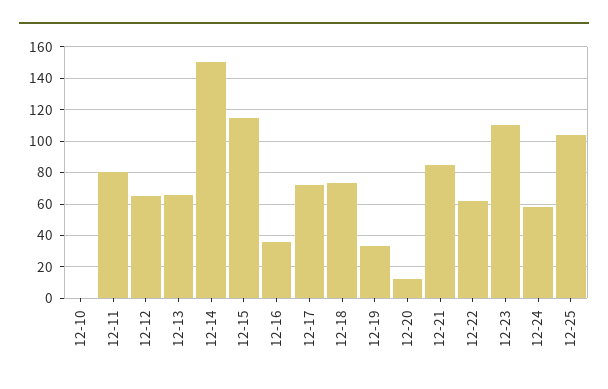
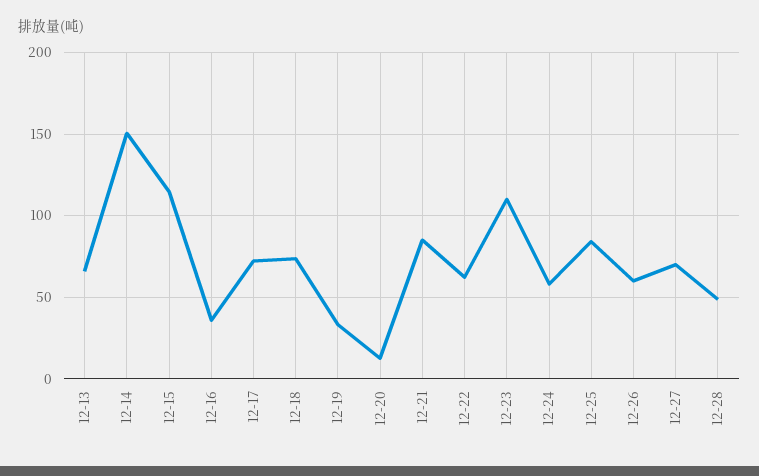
12-10: 0 -> none
12-11: 80 -> none
12-12: 65 -> none
12-25: 105 -> 85
12-26: none -> 60
12-27: none -> 70
12-28: none -> 50

